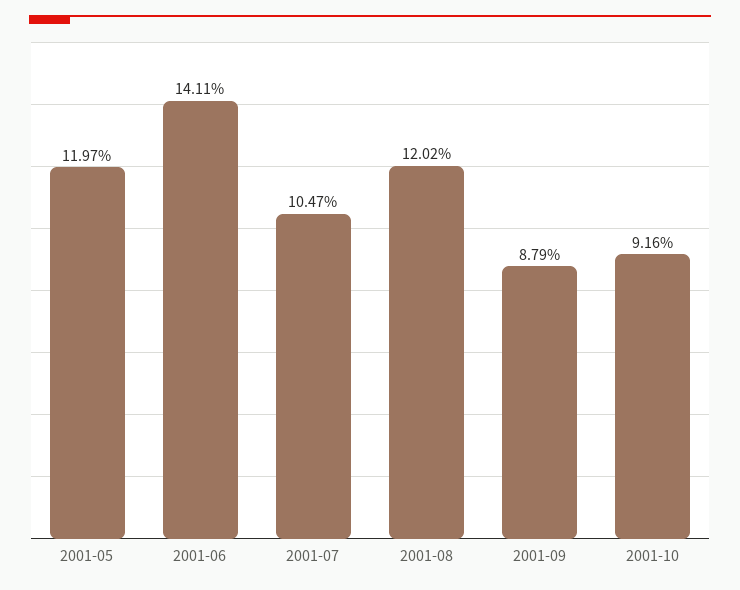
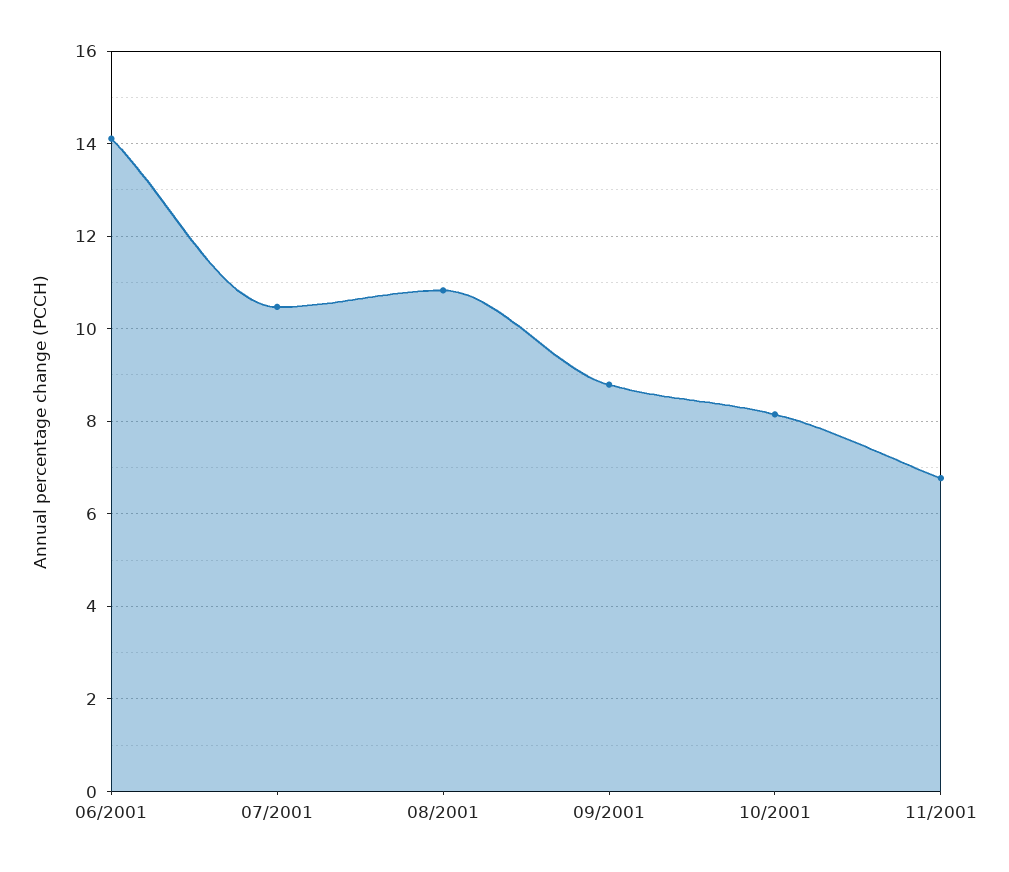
2001-05: 11.97 -> none
2001-08: 12.02 -> 10.8
2001-10: 9.16 -> 8.2
11/2001: none -> 6.8

